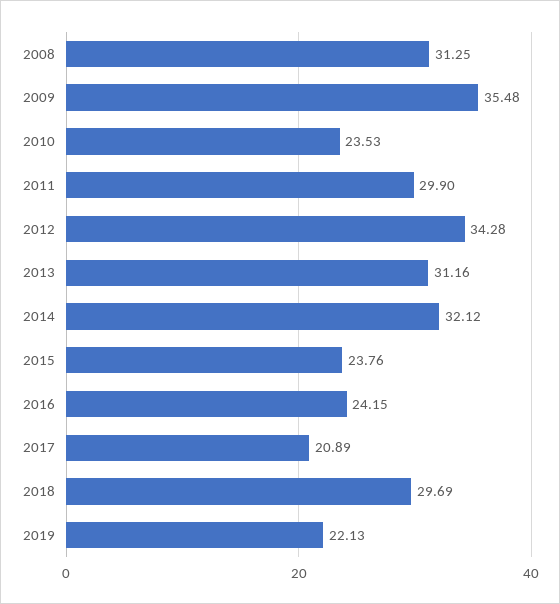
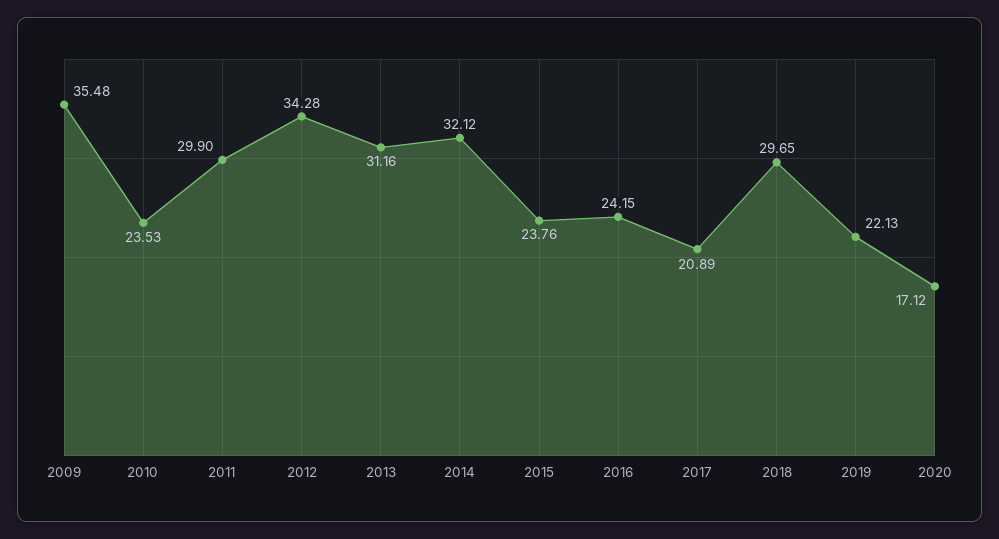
2008: 31.25 -> none
2018: 29.69 -> 29.65
2020: none -> 17.12

